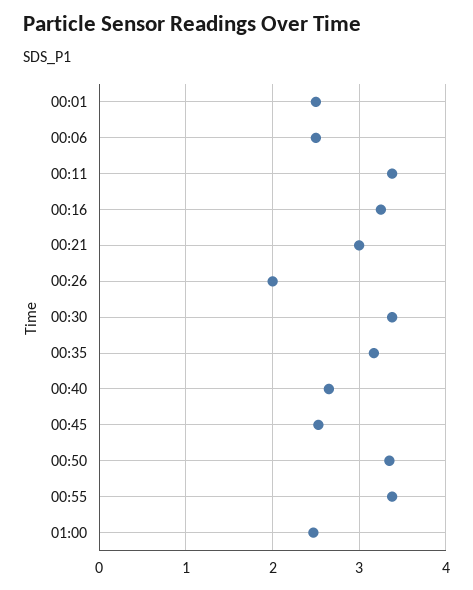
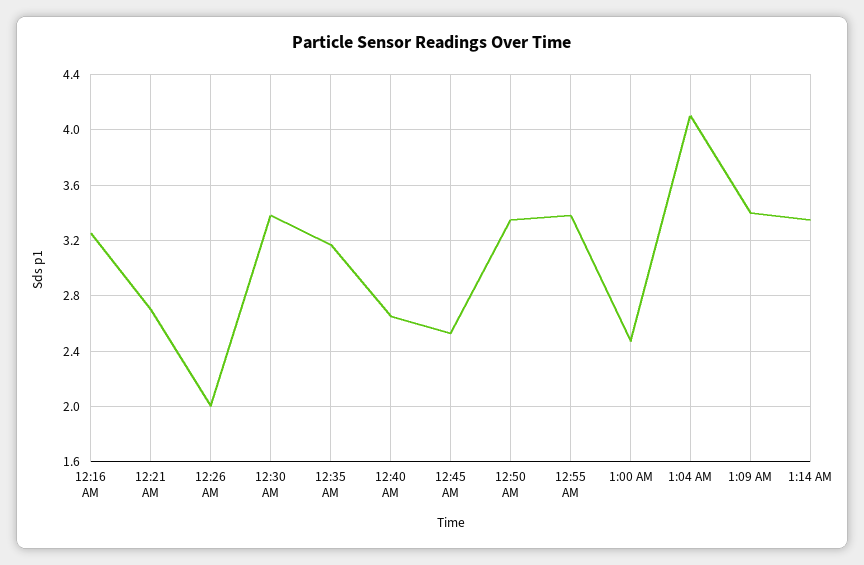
00:01: 2.5 -> none
00:06: 2.5 -> none
00:11: 3.4 -> none
00:21: 3 -> 2.7
1:04 AM: none -> 4.1
1:09 AM: none -> 3.4
1:14 AM: none -> 3.35

